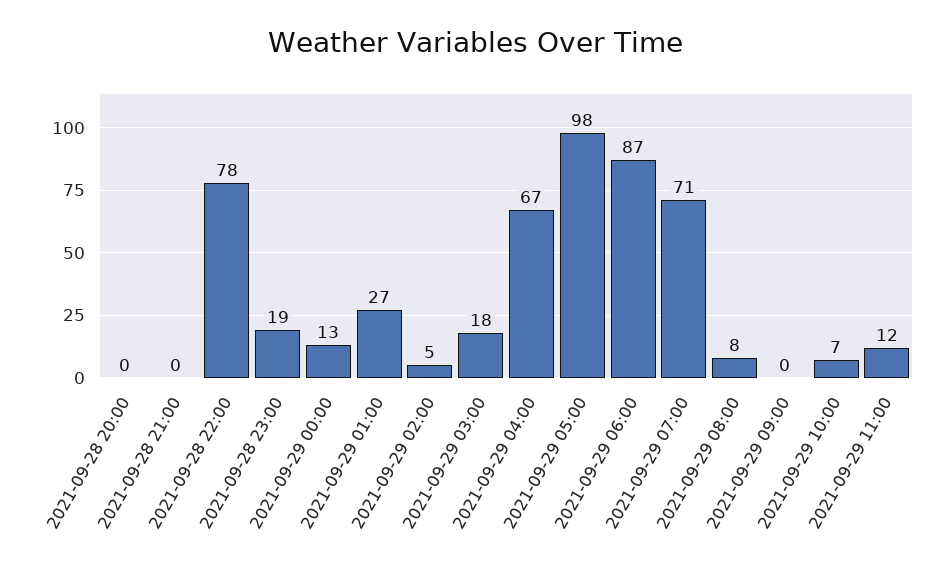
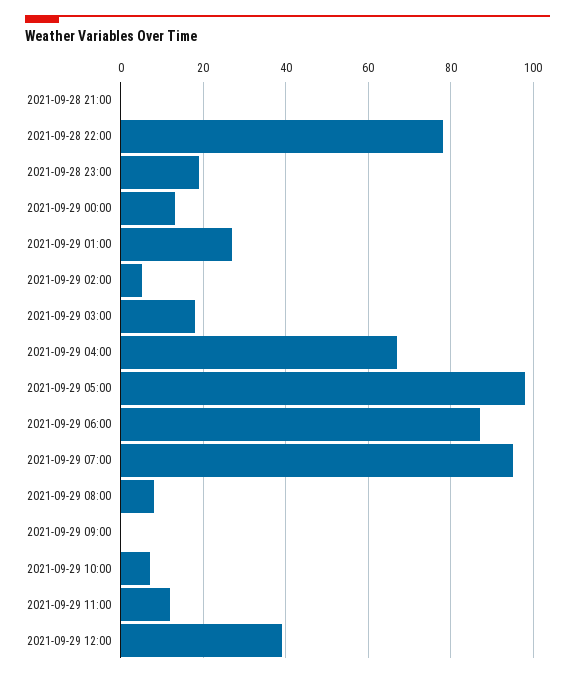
2021-09-28 20:00: 0 -> none
2021-09-29 07:00: 71 -> 95
2021-09-29 12:00: none -> 40

